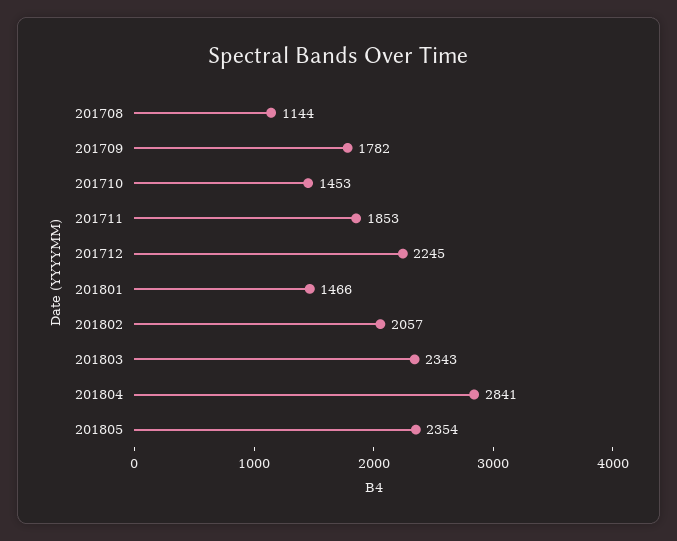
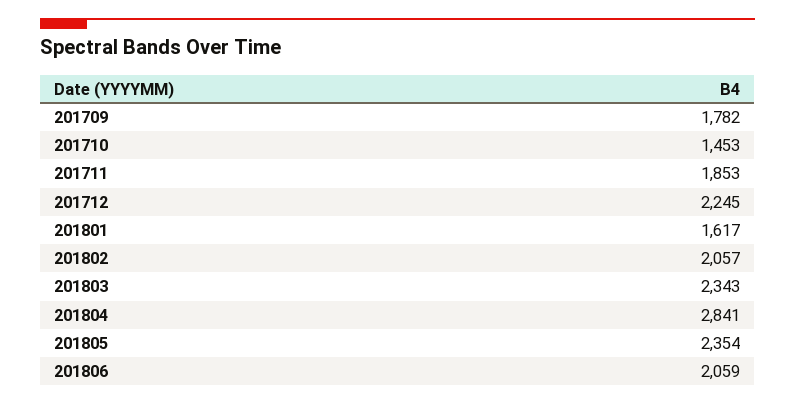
201708: 1144 -> none
201801: 1466 -> 1617
201806: none -> 2059

